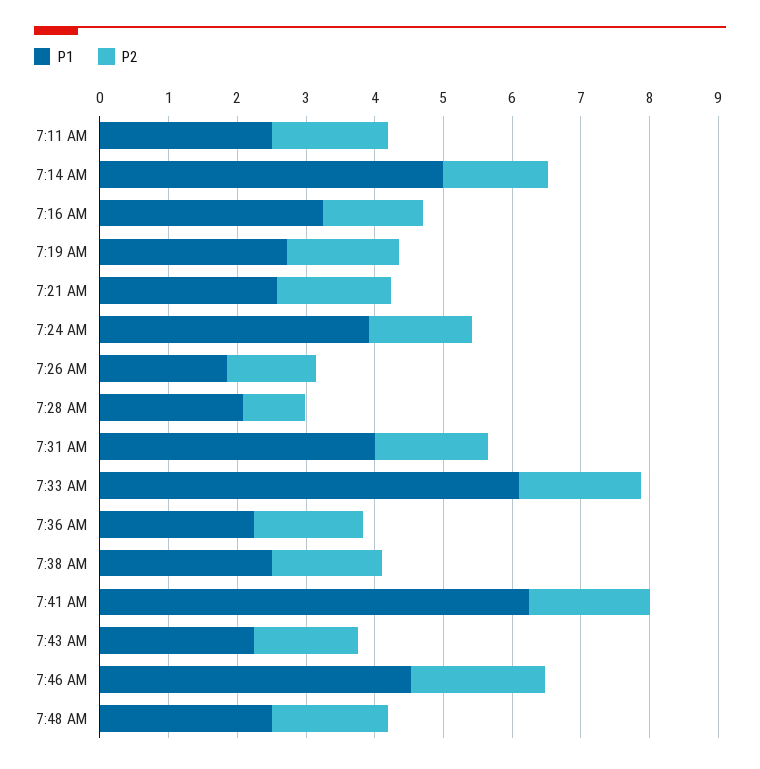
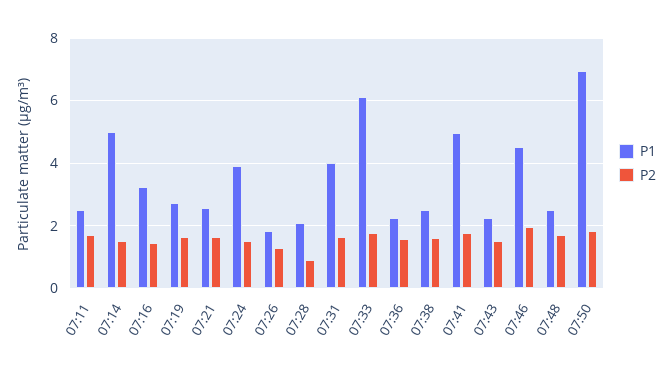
P1, 7:41 AM: 6.2 -> 5
P1, 07:50: none -> 7
P2, 07:50: none -> 1.8

